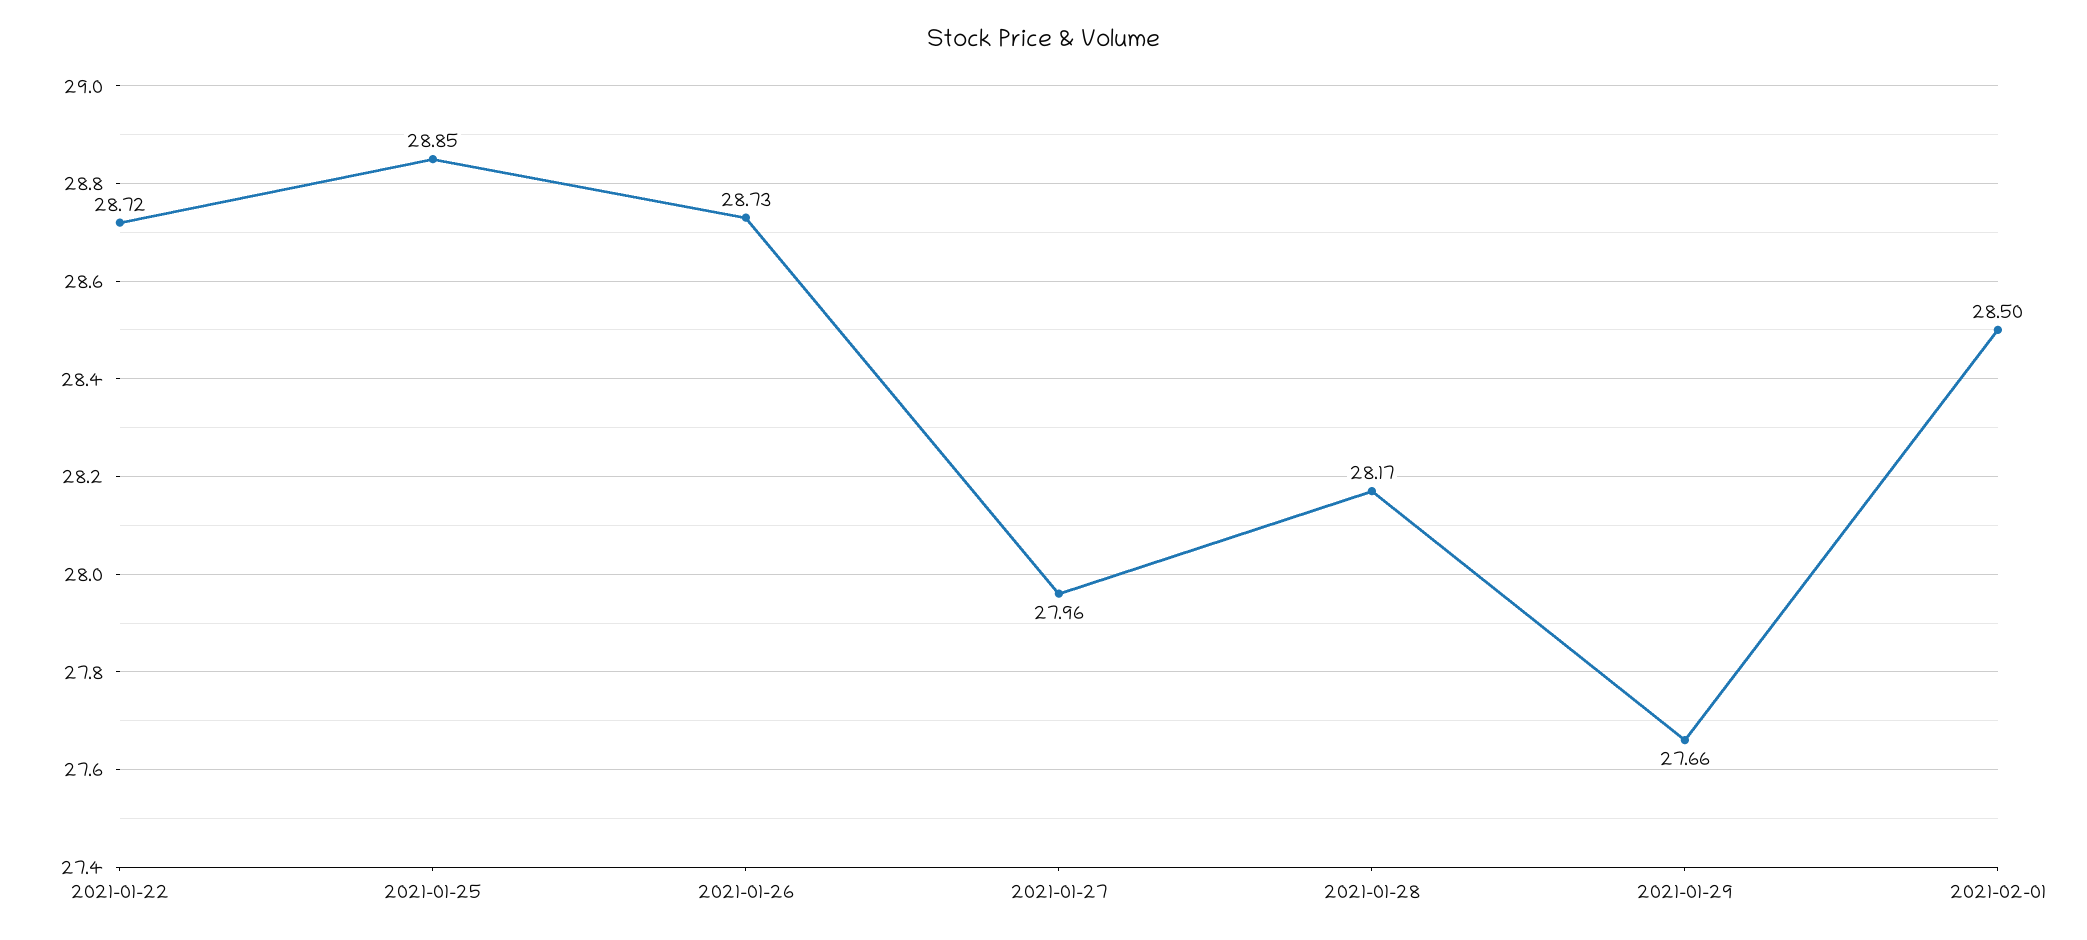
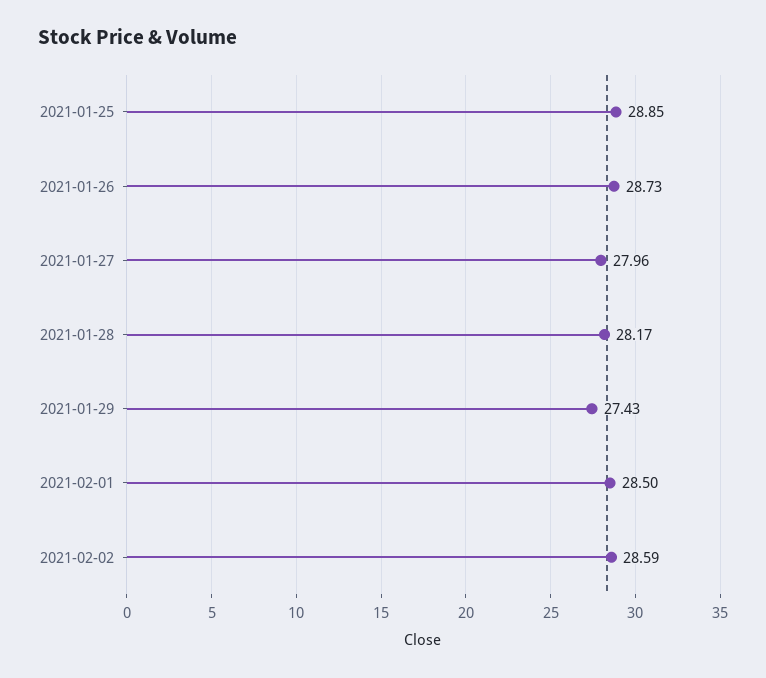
2021-01-22: 28.72 -> none
2021-01-29: 27.66 -> 27.43
2021-02-02: none -> 28.59

